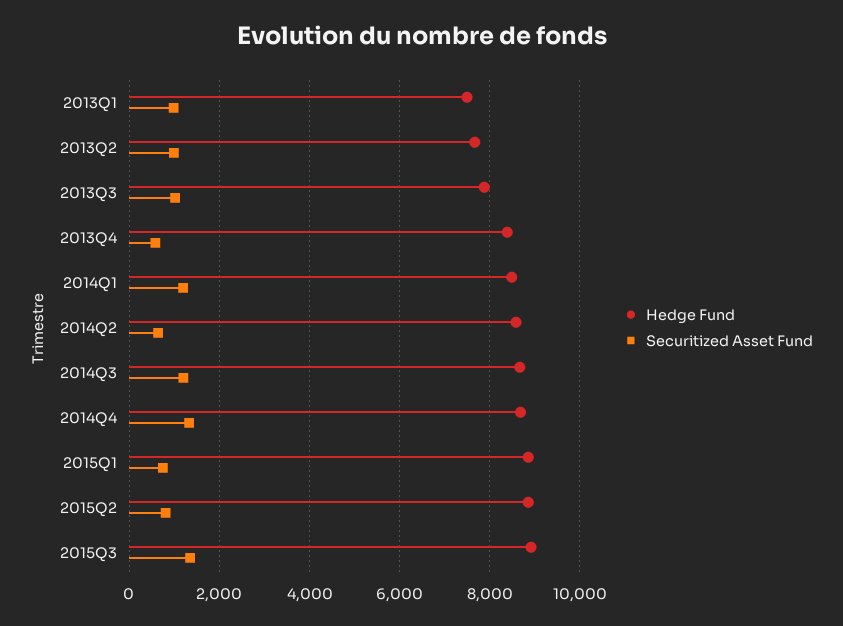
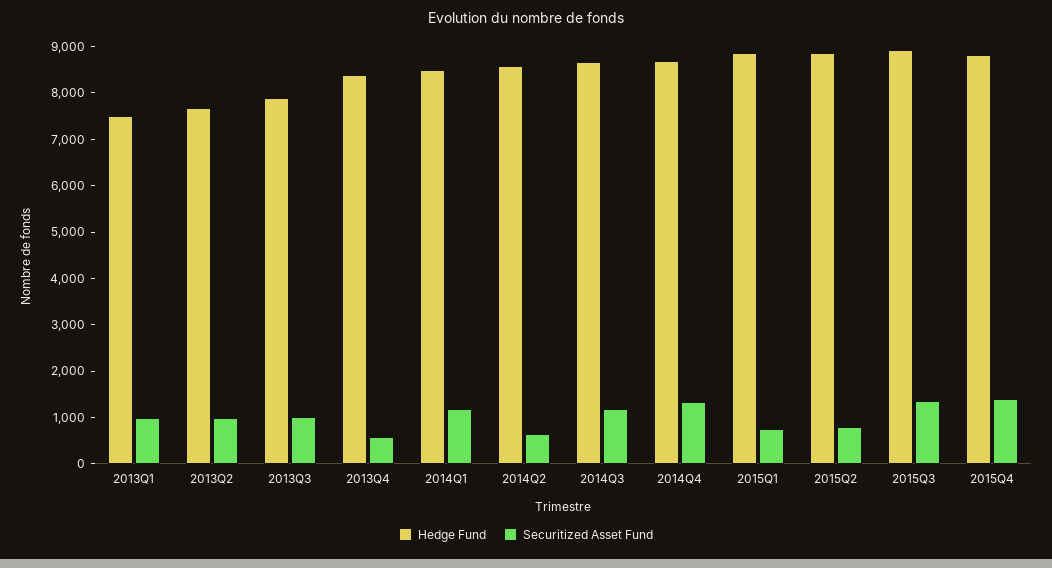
Hedge Fund, 2015Q4: none -> 8800
Securitized Asset Fund, 2015Q4: none -> 1400

